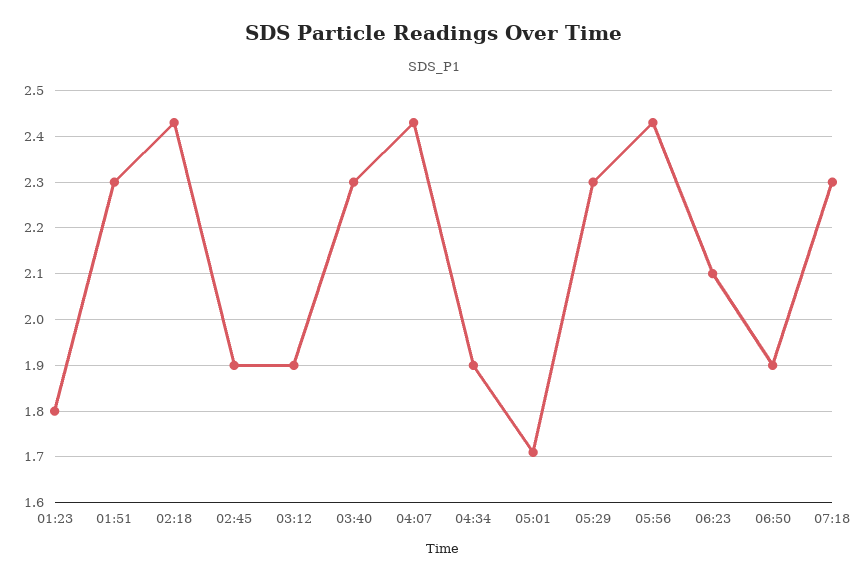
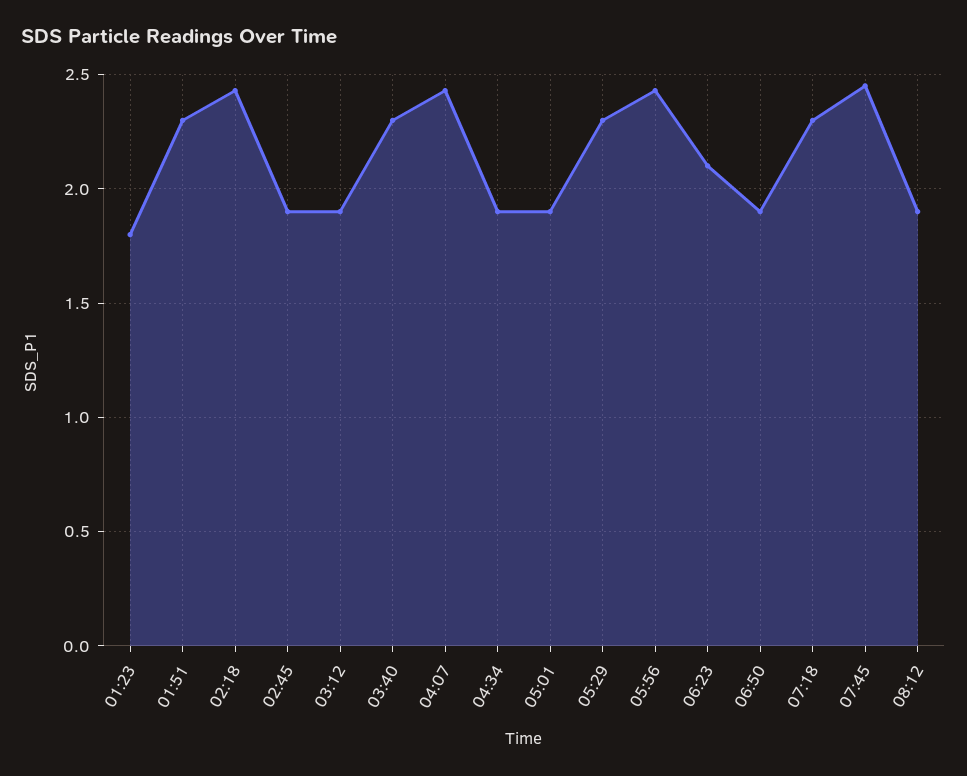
05:01: 1.7 -> 1.9
07:45: none -> 2.45
08:12: none -> 1.9

